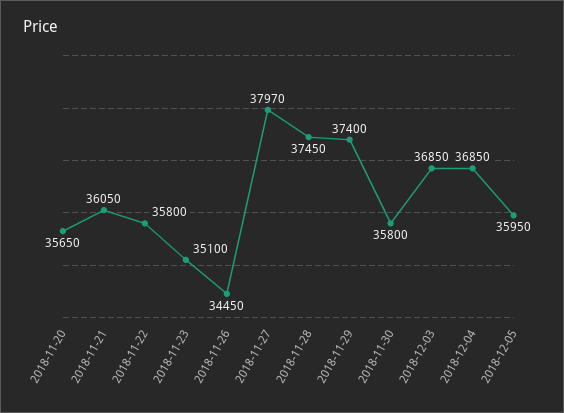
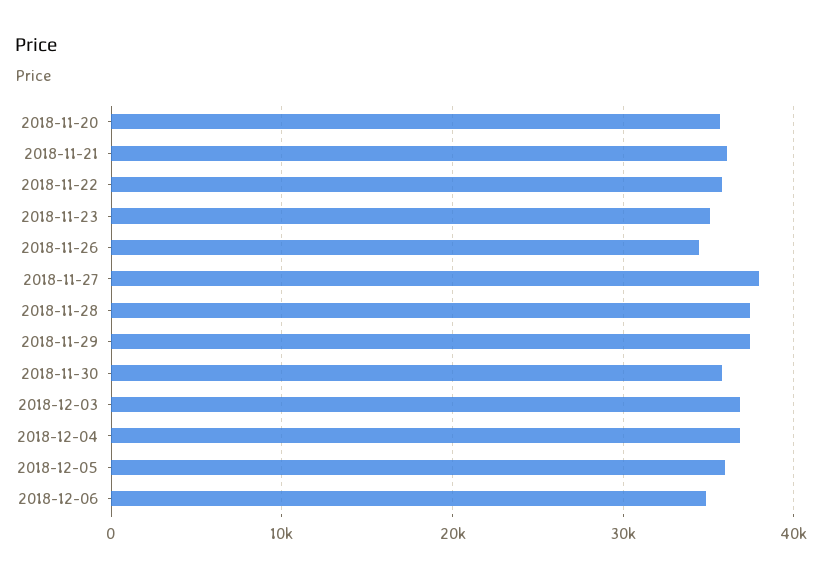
2018-12-06: none -> 35000

